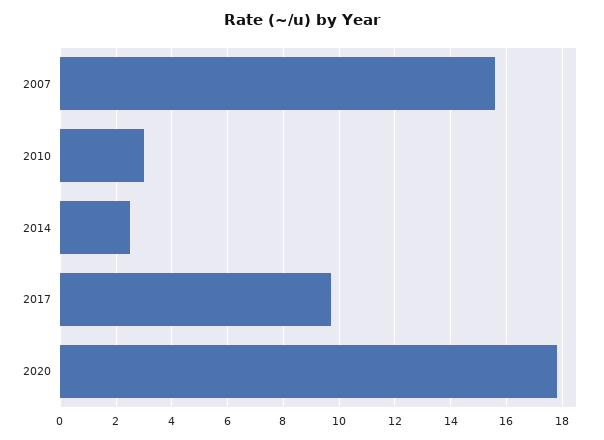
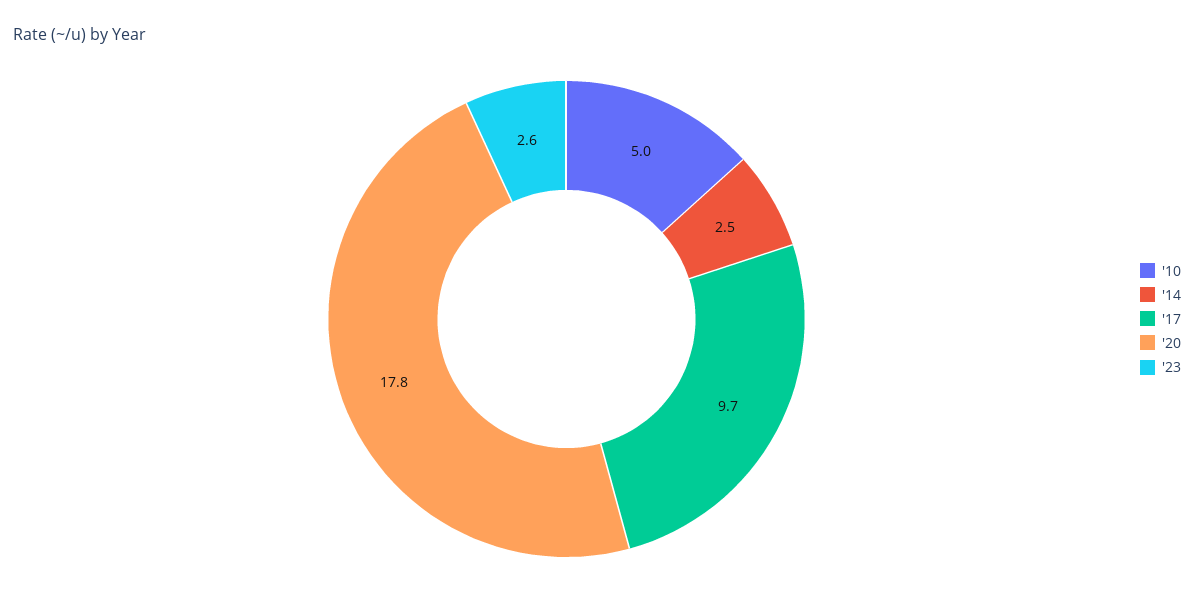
2007: 15.5 -> none
2010: 3 -> 5
'23: none -> 2.6

